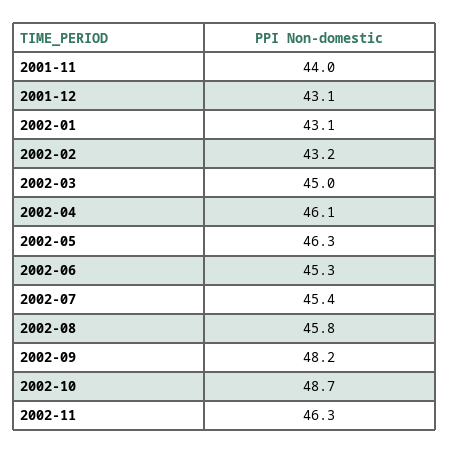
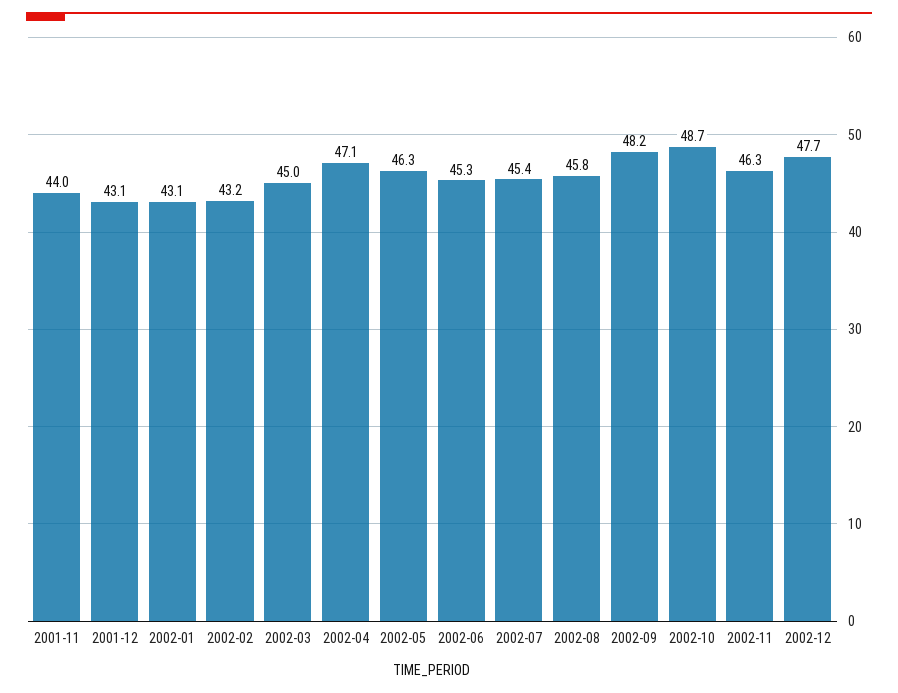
2002-04: 46.1 -> 47.1
2002-12: none -> 47.7

